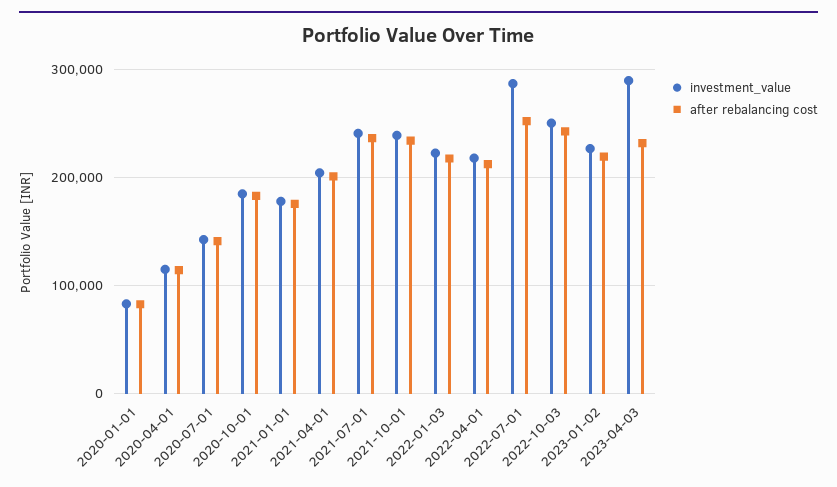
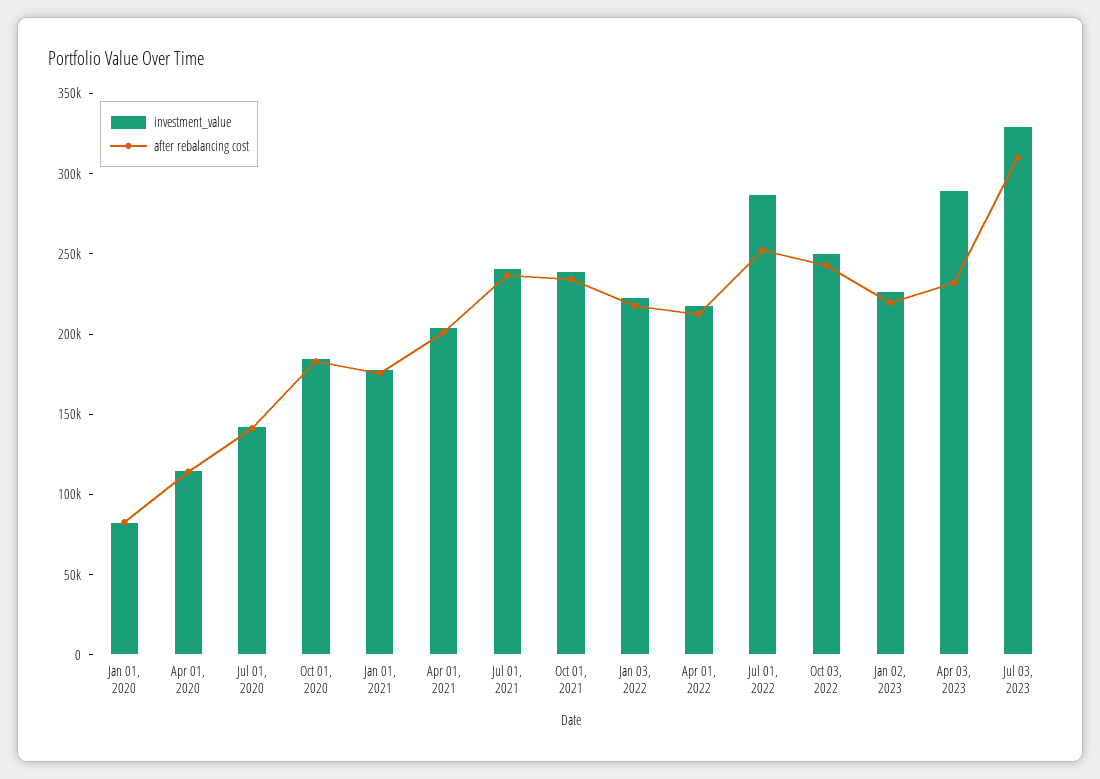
investment_value, Jul 03, 2023: none -> 330000
after rebalancing cost, Jul 03, 2023: none -> 310000

